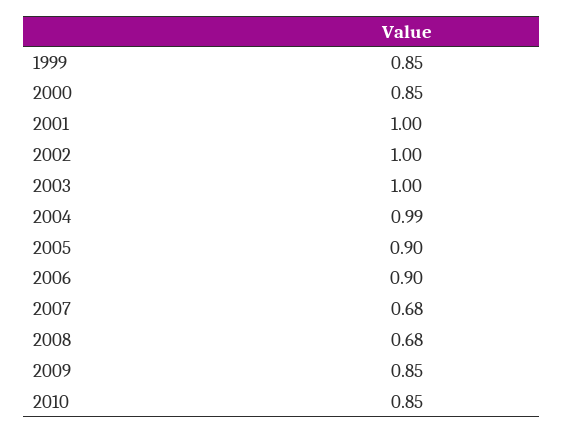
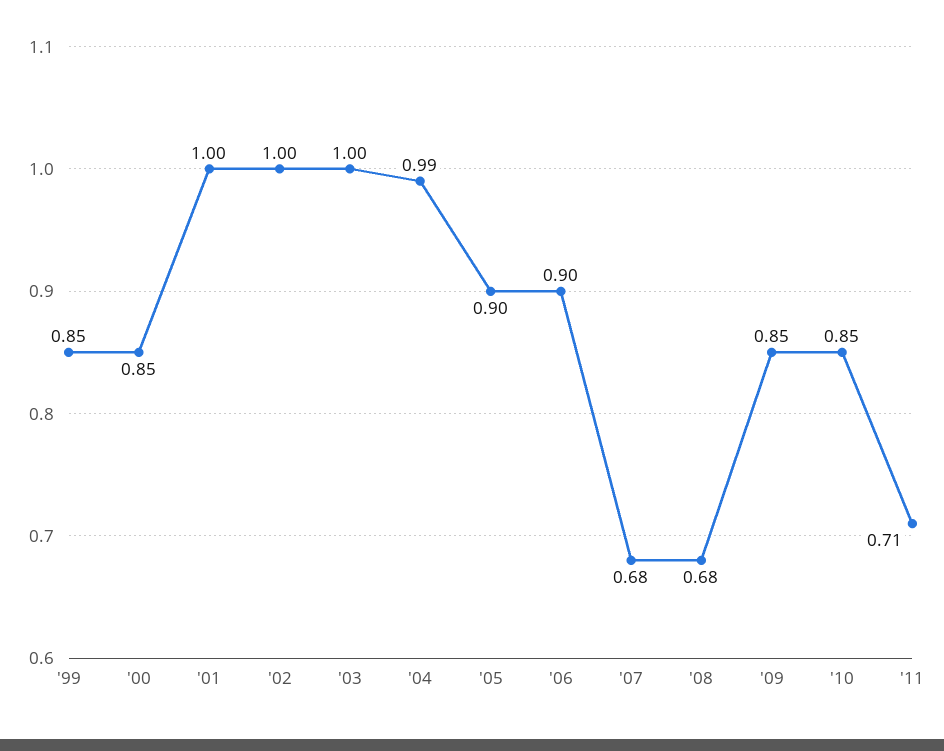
'11: none -> 0.71

